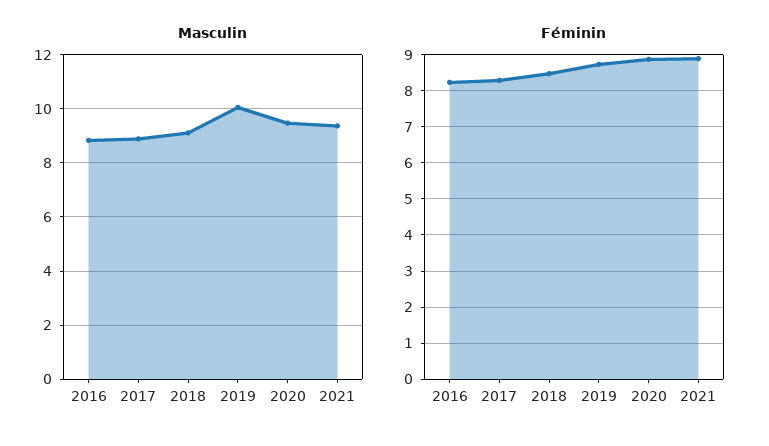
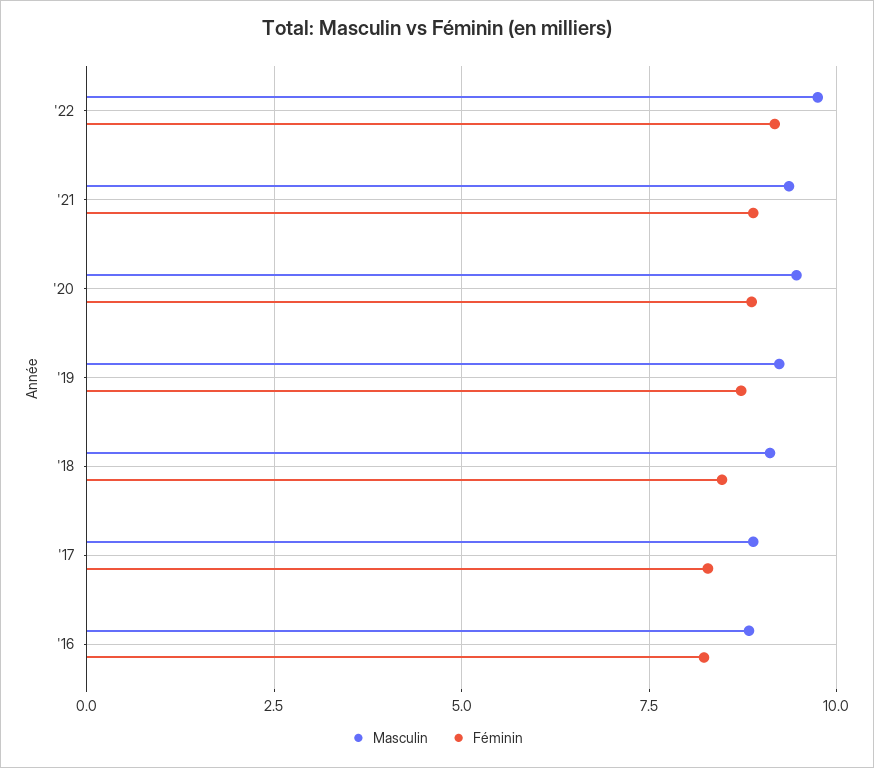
Masculin, 2019: 10 -> 9.25
Masculin, '22: none -> 9.75
Féminin, '22: none -> 9.25

